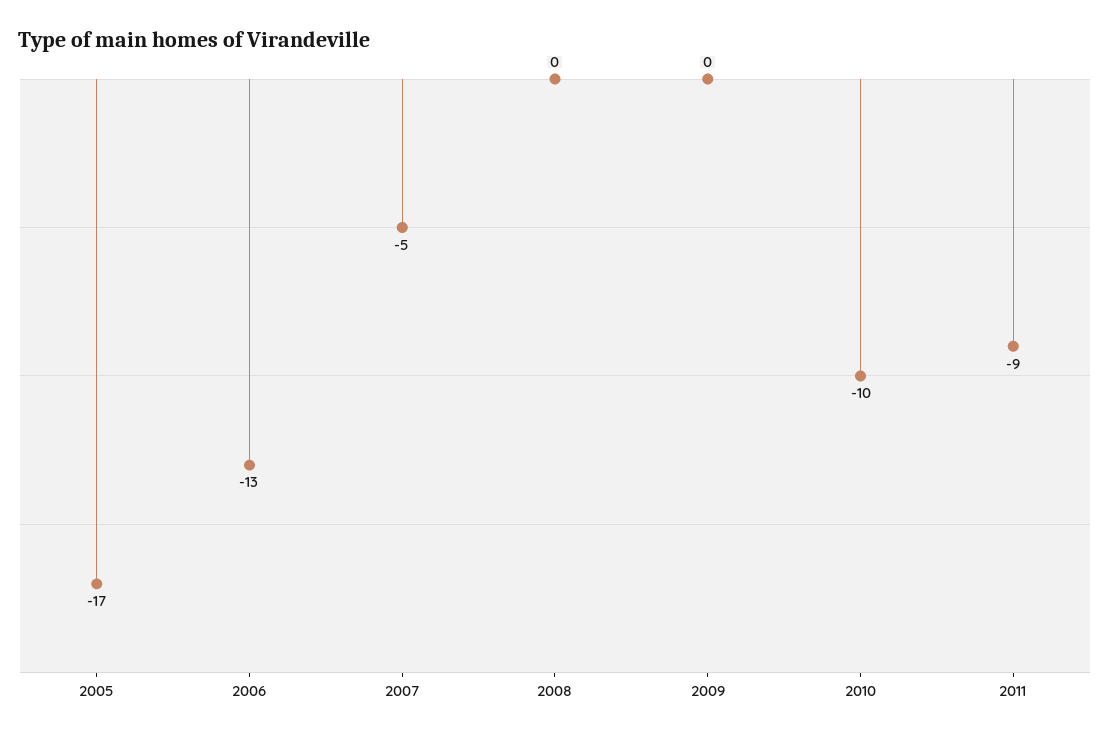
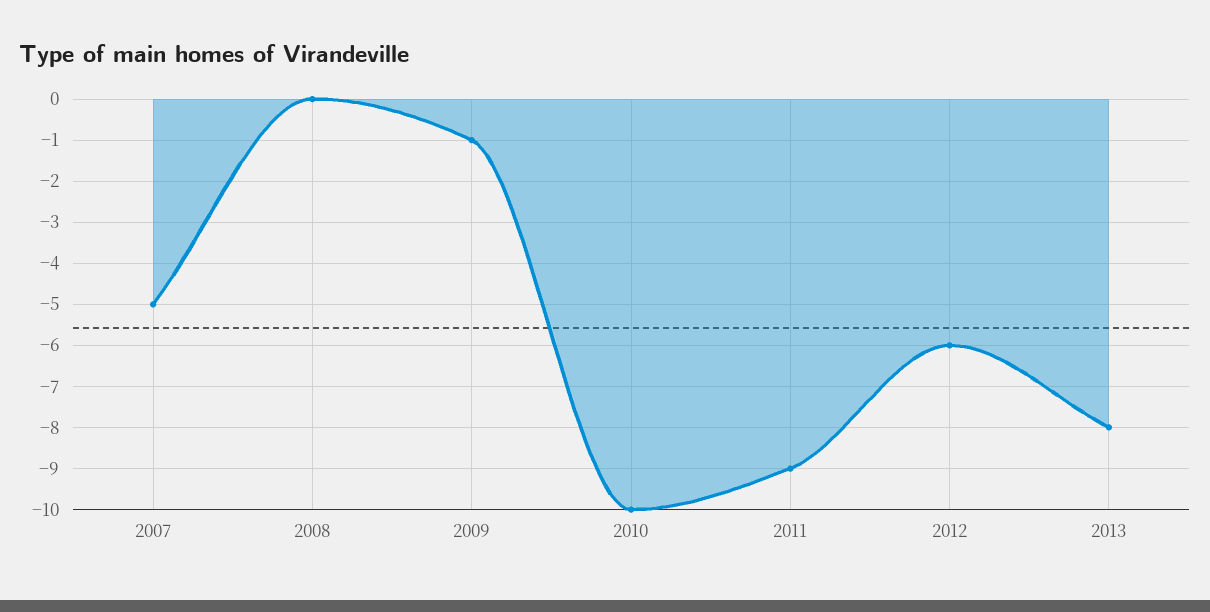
2005: -17 -> none
2006: -13 -> none
2009: 0 -> -1
2012: none -> -6
2013: none -> -8

